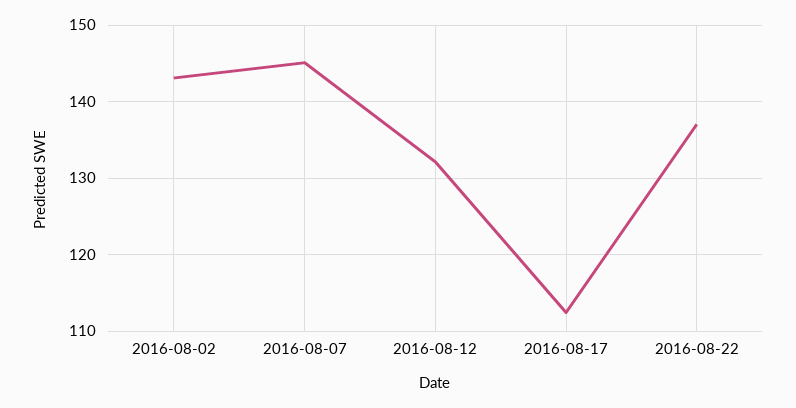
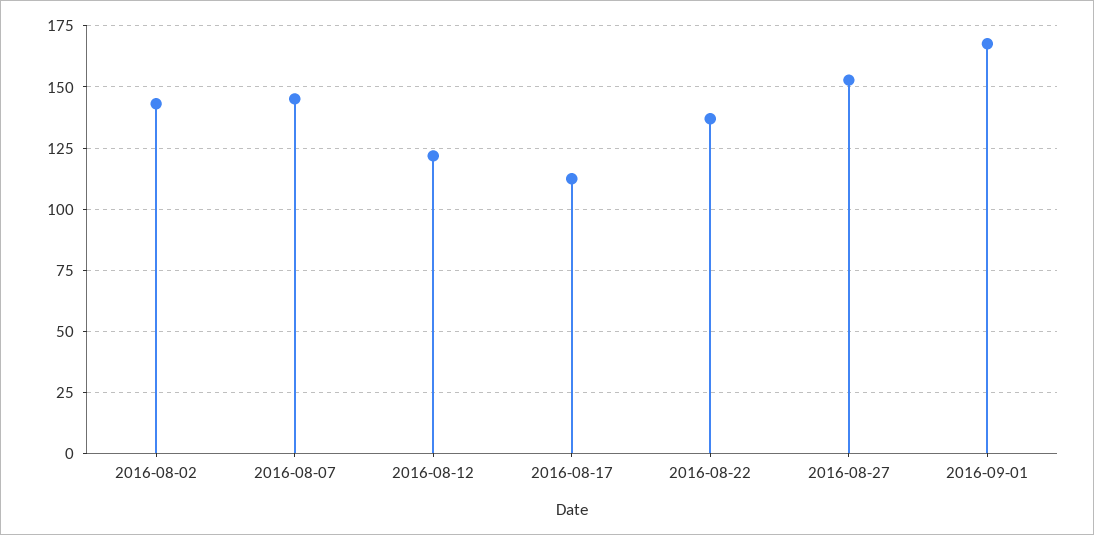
2016-08-12: 132 -> 122.5
2016-08-27: none -> 152.5
2016-09-01: none -> 167.5

